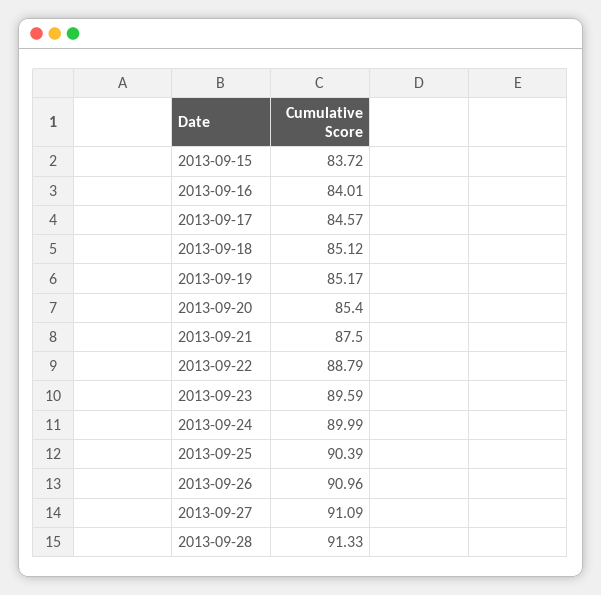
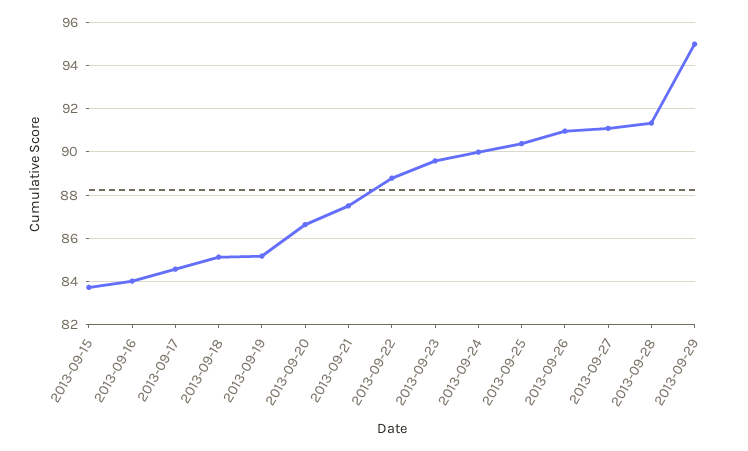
2013-09-20: 85.4 -> 86.5
2013-09-29: none -> 95

